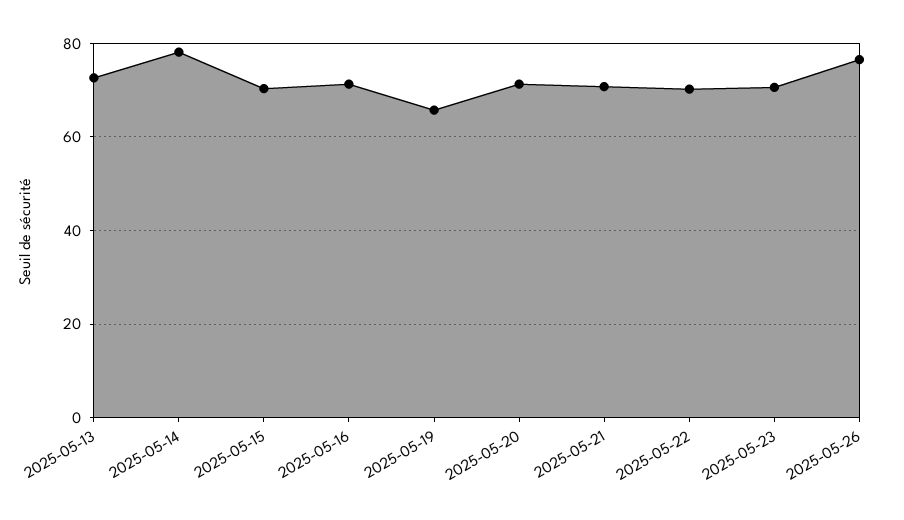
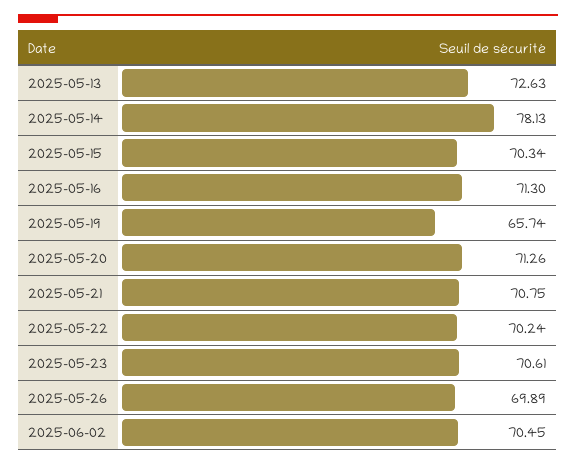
2025-05-26: 76 -> 69.89
2025-06-02: none -> 70.45

